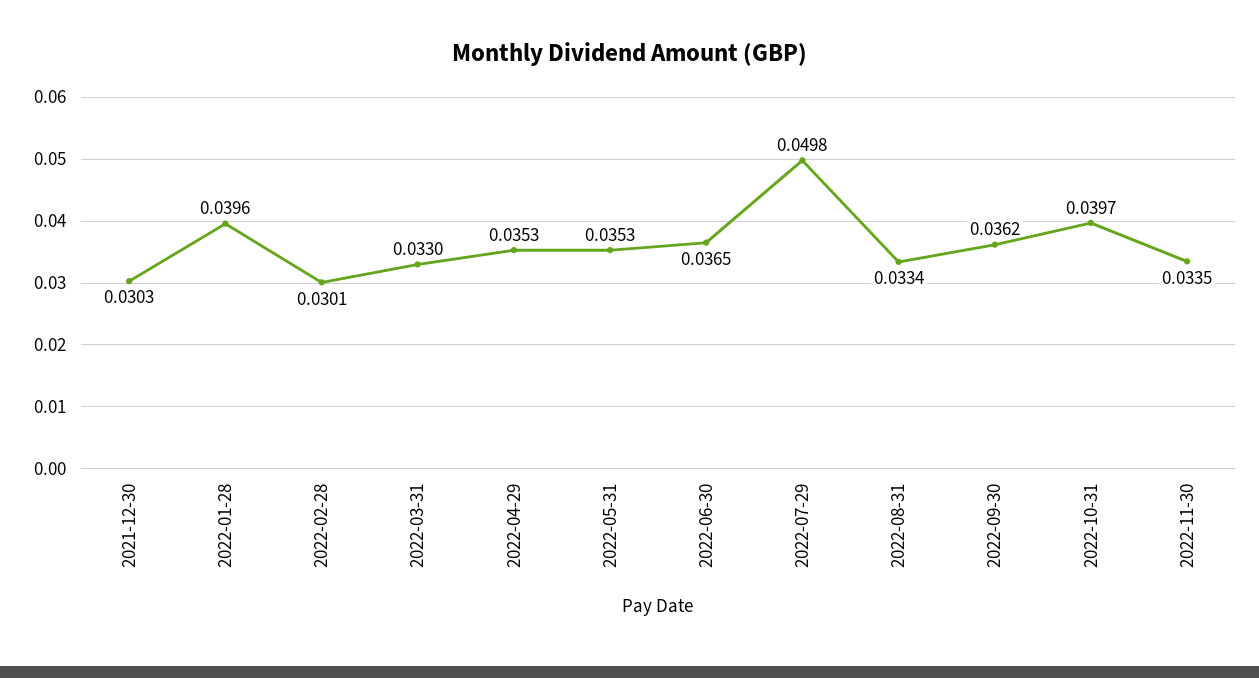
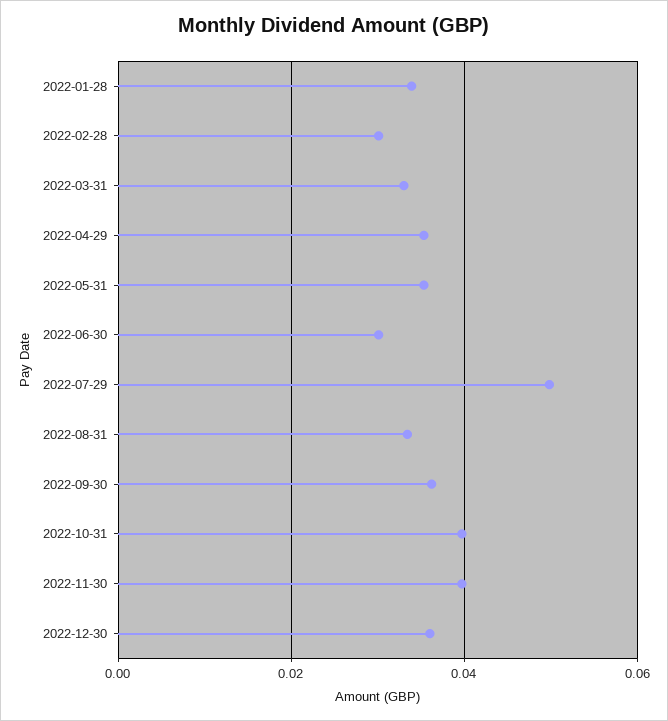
2021-12-30: 0.0303 -> none
2022-01-28: 0.0396 -> 0.034
2022-06-30: 0.0365 -> 0.03
2022-11-30: 0.0335 -> 0.04
2022-12-30: none -> 0.036

